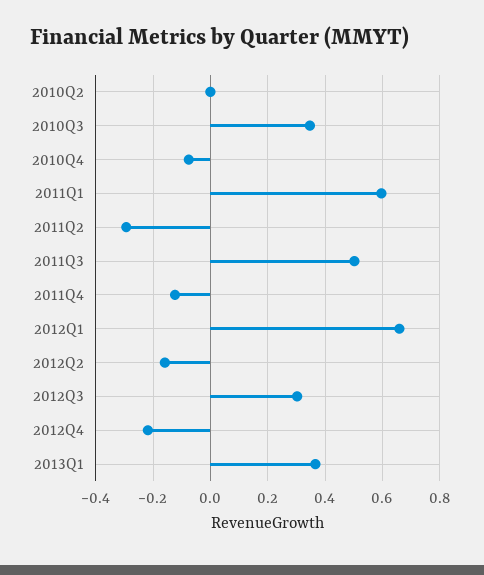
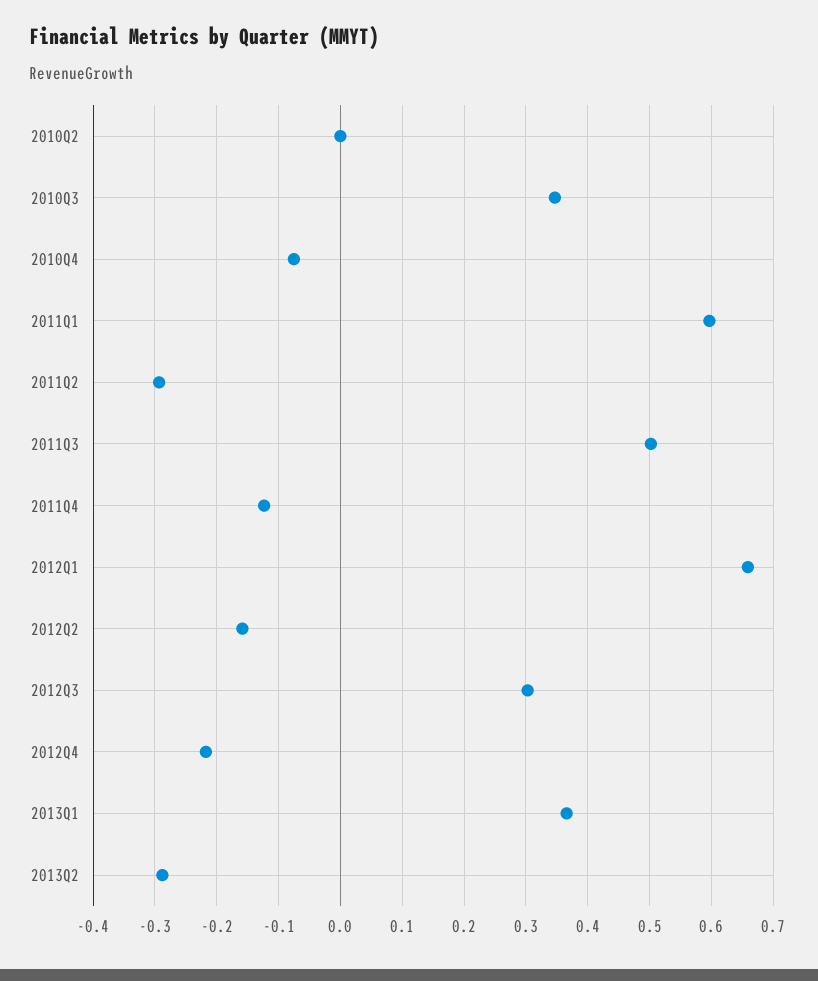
2013Q2: none -> -0.29

